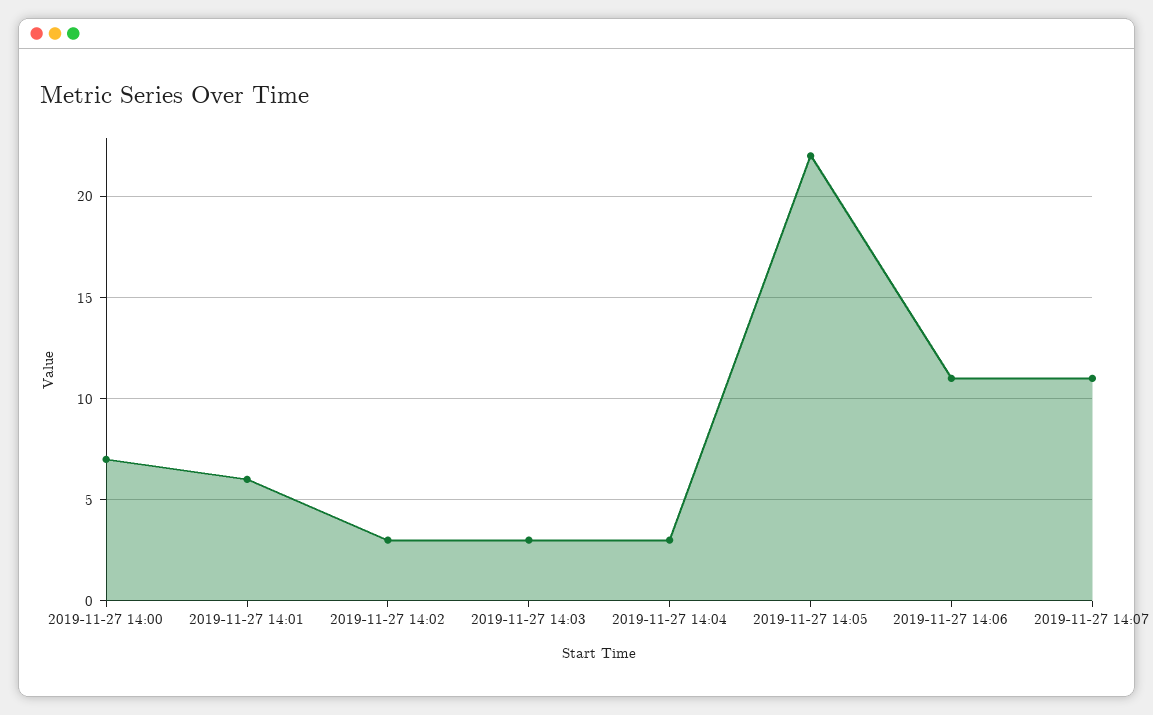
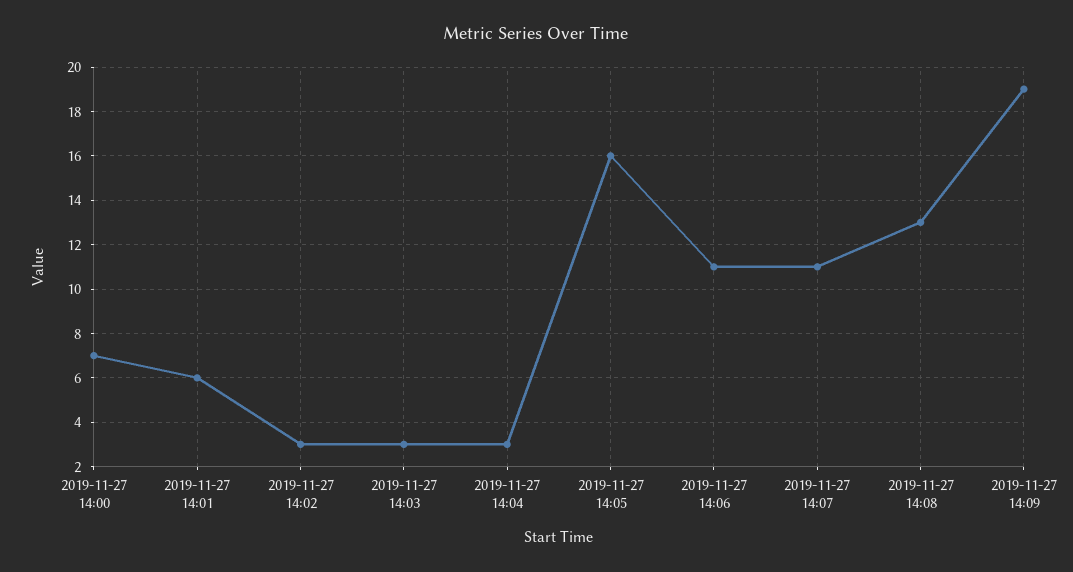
2019-11-27 14:05: 22 -> 16
2019-11-27 14:08: none -> 13
2019-11-27 14:09: none -> 19

